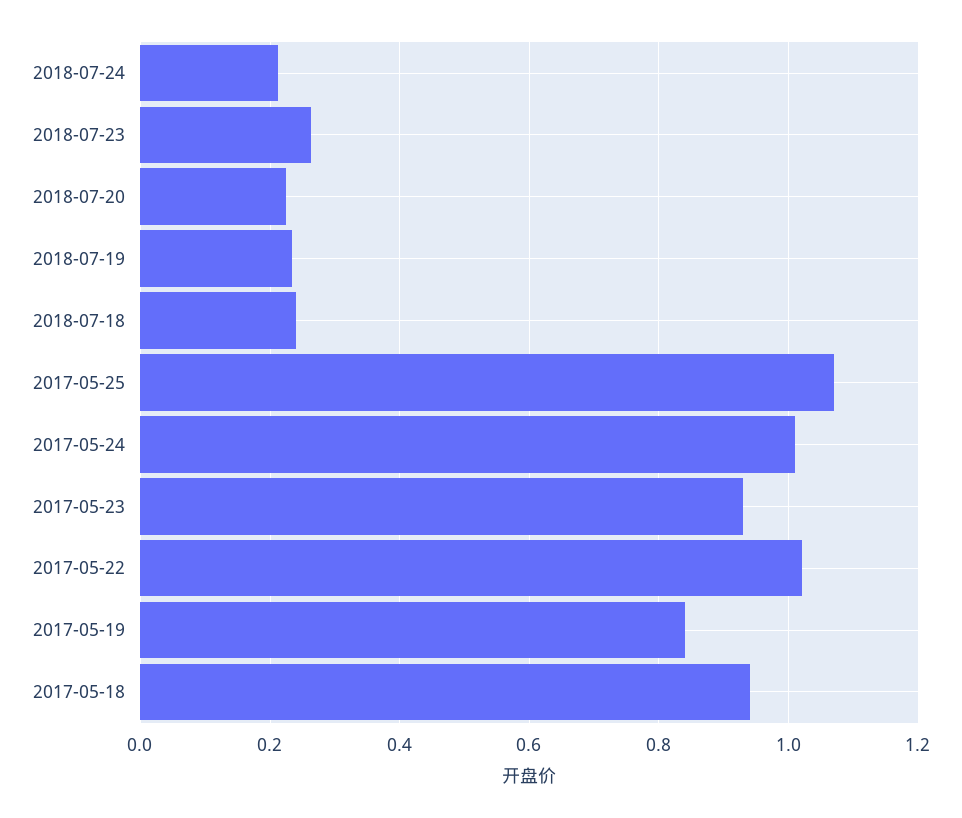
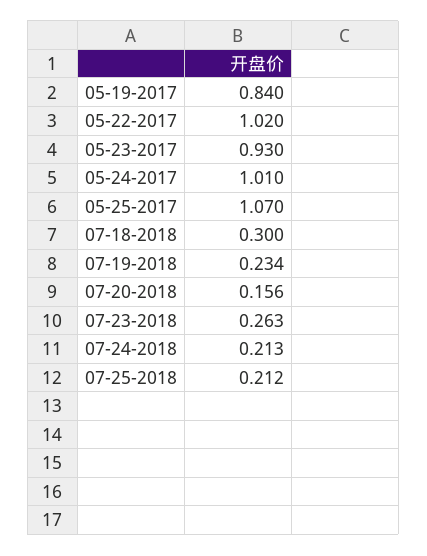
2018-07-20: 0.22 -> 0.156
2018-07-18: 0.24 -> 0.3
2017-05-18: 0.94 -> none
07-25-2018: none -> 0.212

